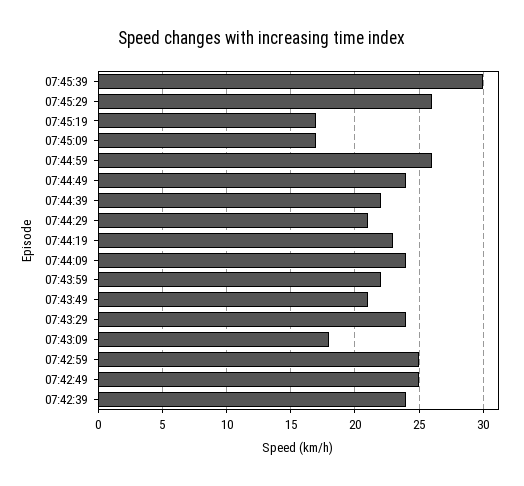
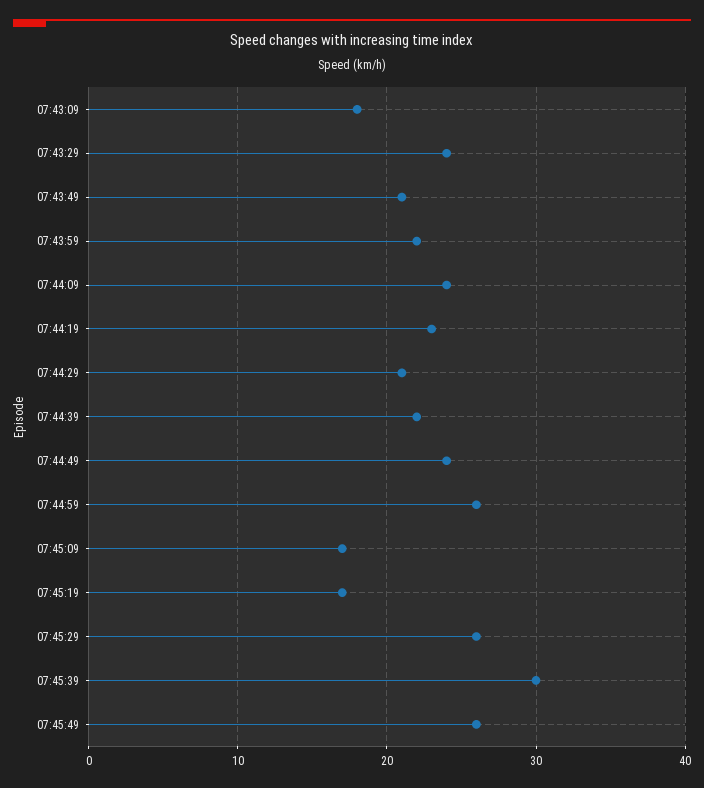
07:42:59: 25 -> none
07:42:49: 25 -> none
07:42:39: 24 -> none
07:45:49: none -> 26

